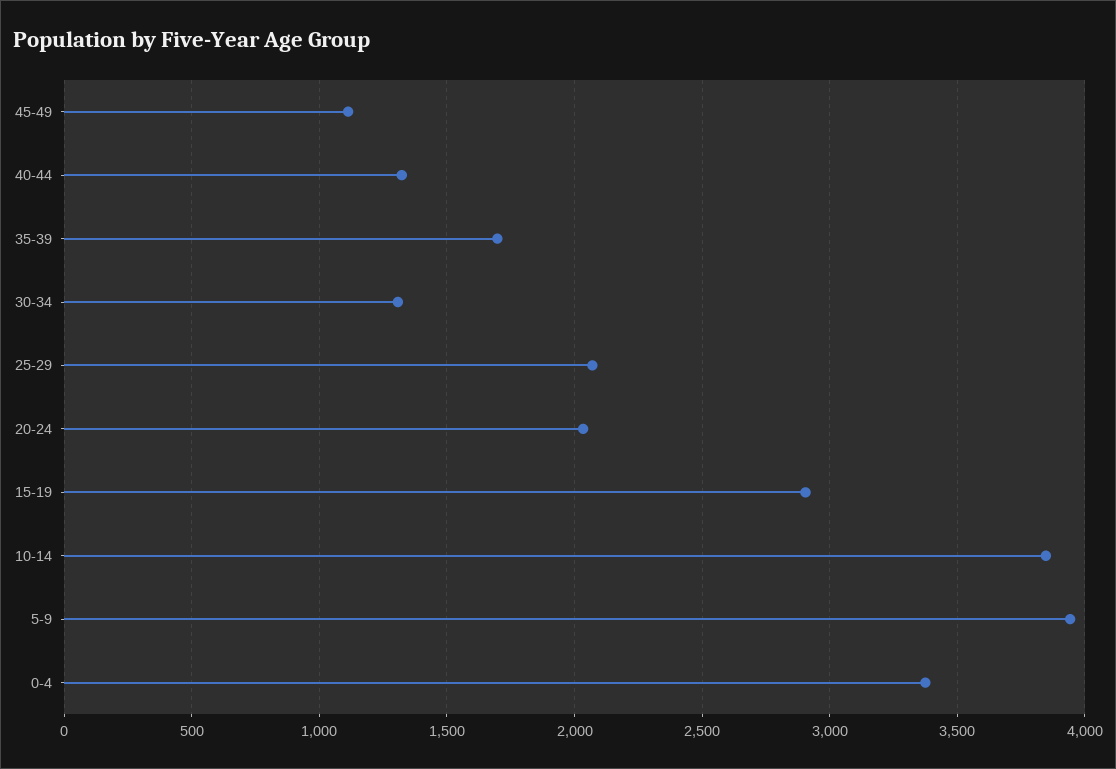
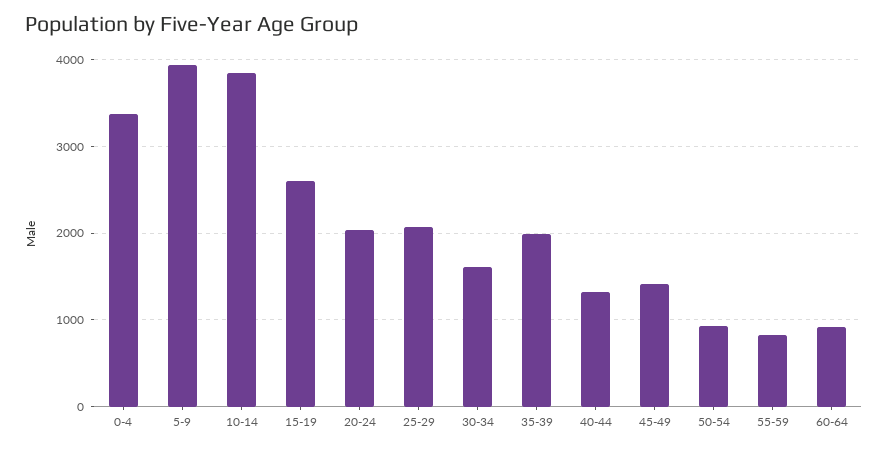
45-49: 1100 -> 1400
35-39: 1700 -> 2000
30-34: 1300 -> 1600
15-19: 2900 -> 2600
50-54: none -> 900
55-59: none -> 800
60-64: none -> 900

